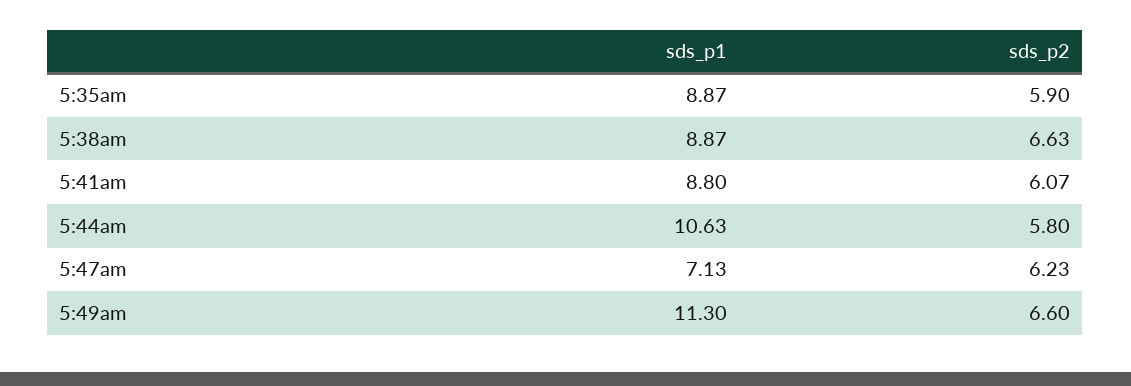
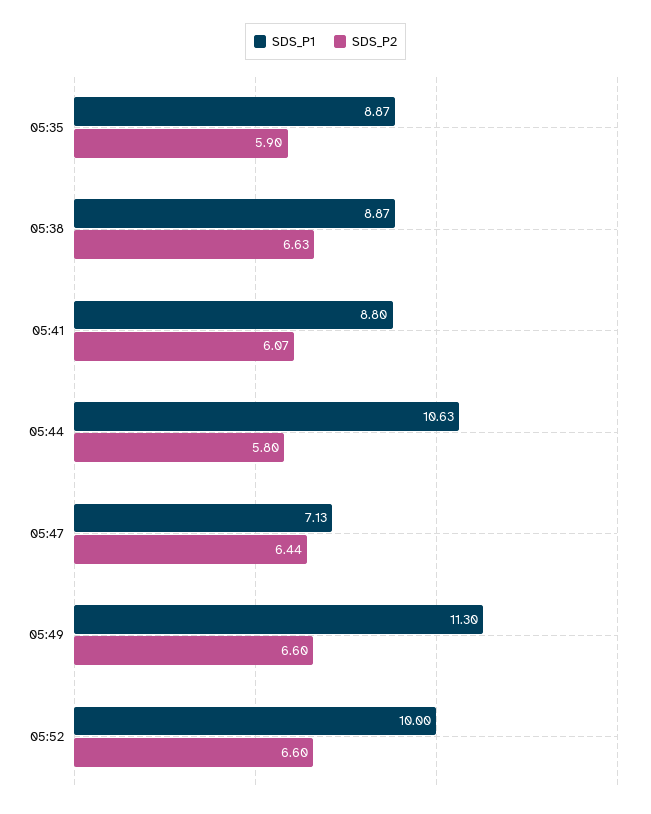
sds_p2, 5:47am: 6.23 -> 6.44
sds_p1, 05:52: none -> 10
sds_p2, 05:52: none -> 6.6

